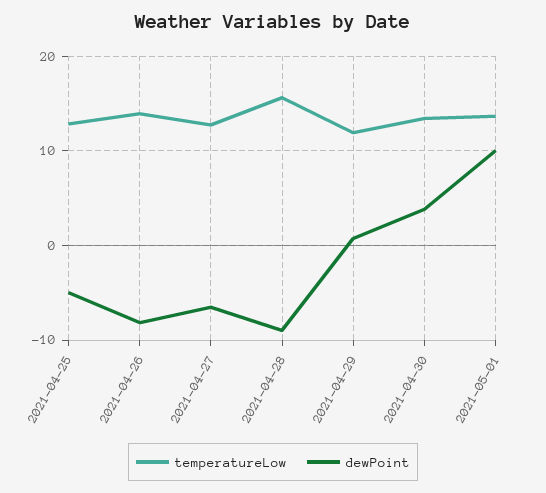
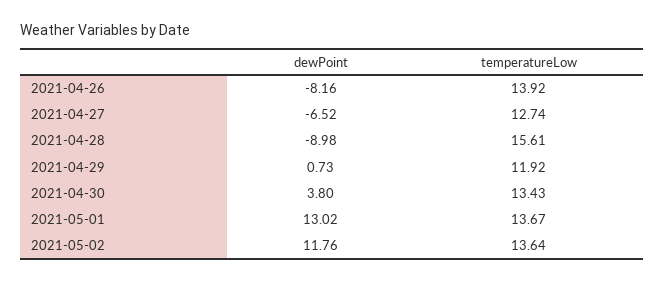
temperatureLow, 2021-04-25: 13 -> none
dewPoint, 2021-04-25: -5 -> none
dewPoint, 2021-05-01: 10 -> 13.02
dewPoint, 2021-05-02: none -> 11.76
temperatureLow, 2021-05-02: none -> 13.64

